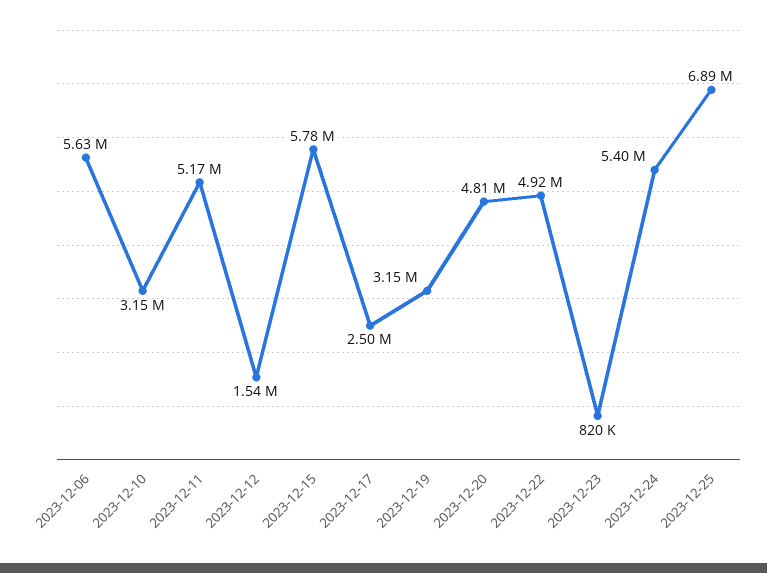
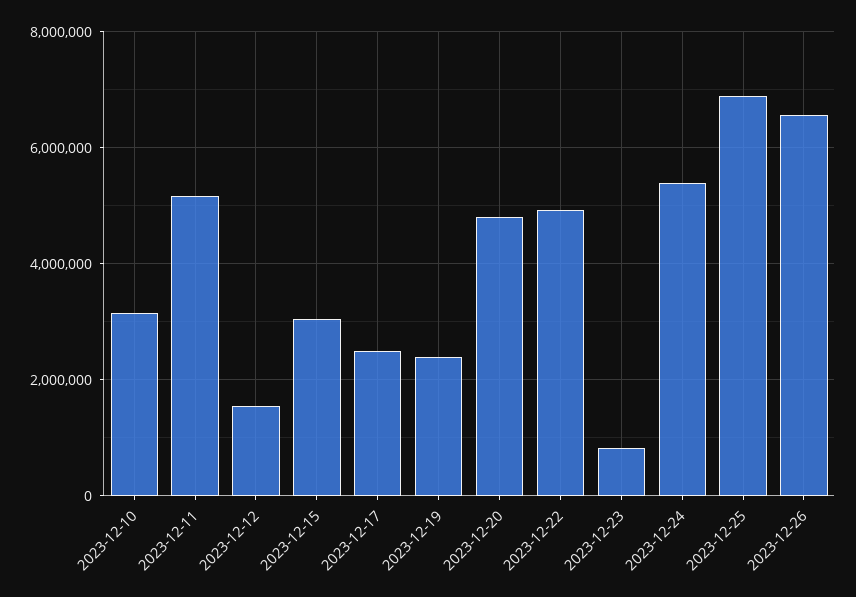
2023-12-06: 5630000 -> none
2023-12-15: 5780000 -> 3000000
2023-12-19: 3150000 -> 2400000
2023-12-26: none -> 6600000

